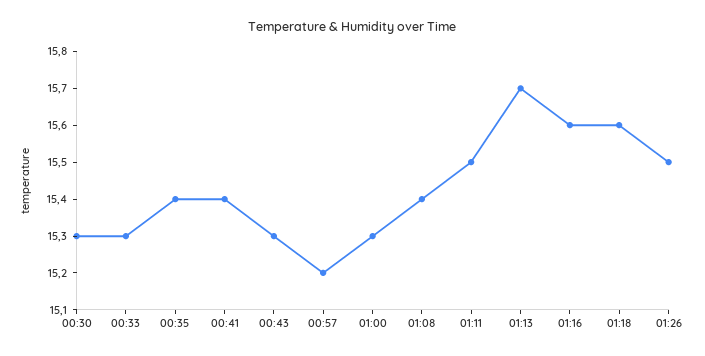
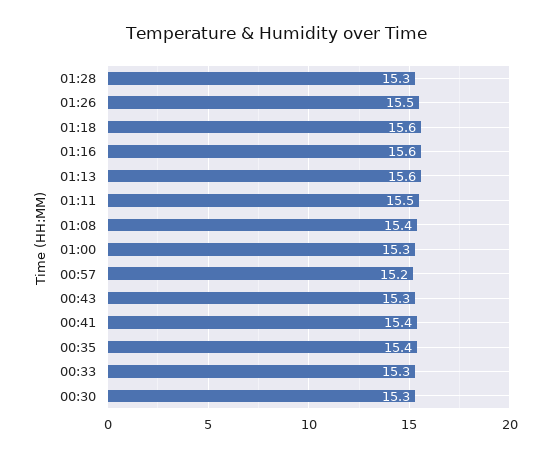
01:13: 15.7 -> 15.6
01:28: none -> 15.3

